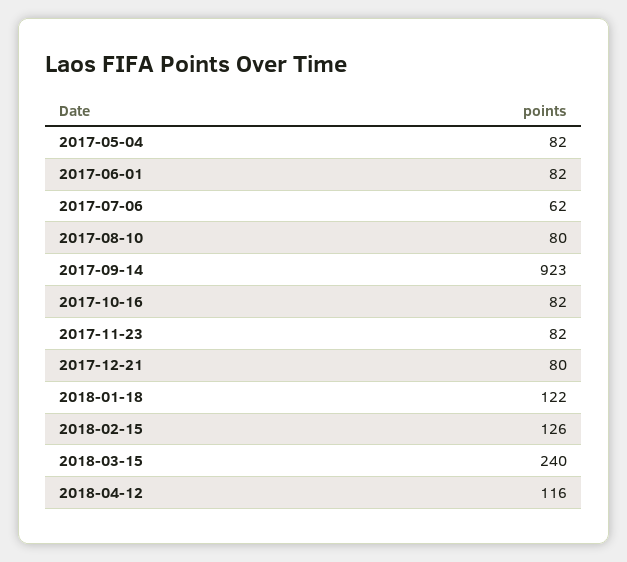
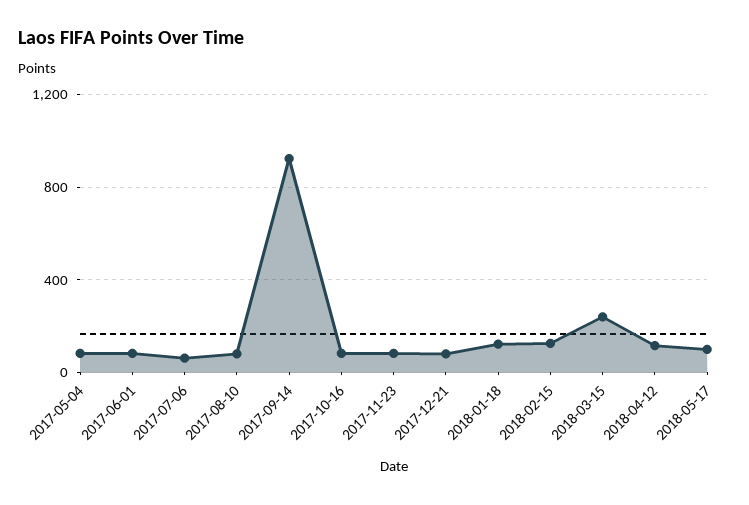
2018-05-17: none -> 100

